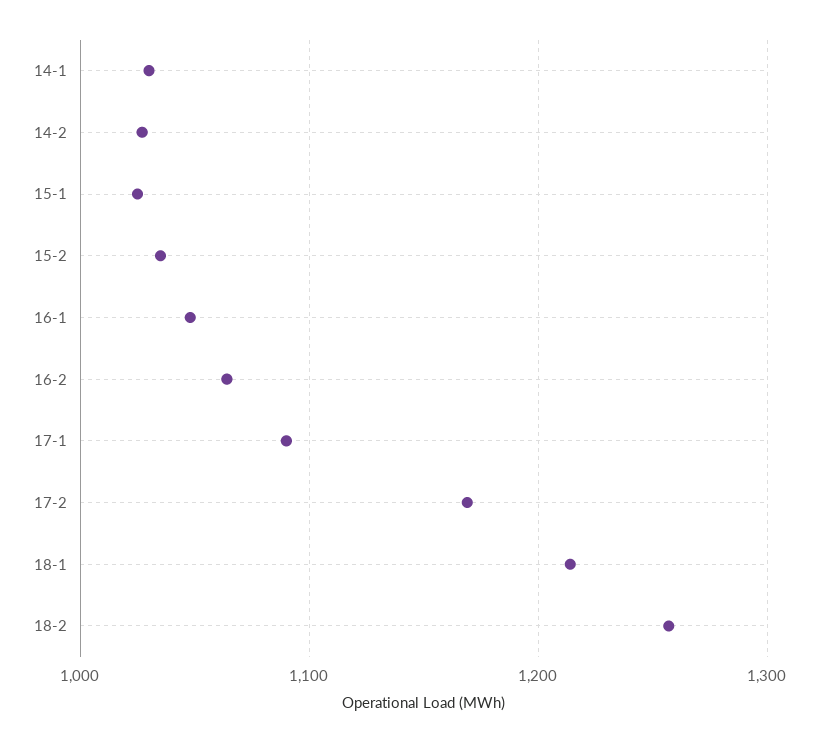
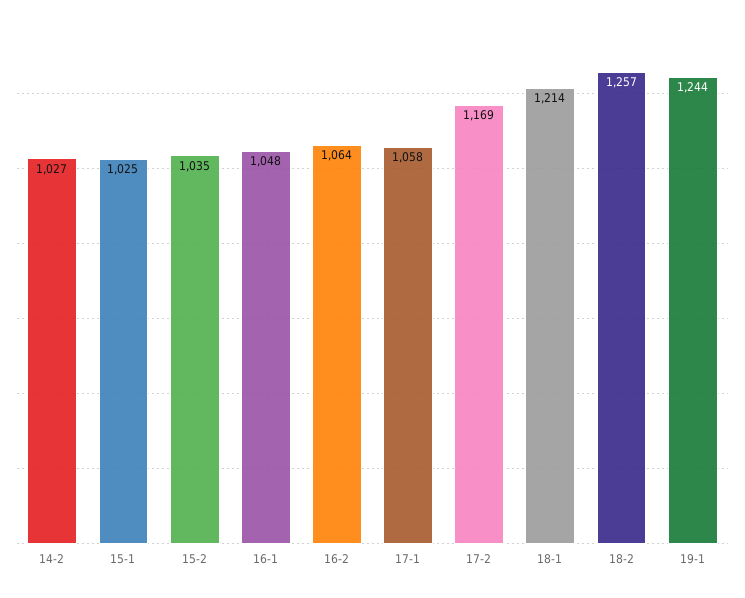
14-1: 1030 -> none
17-1: 1090 -> 1058
19-1: none -> 1244

